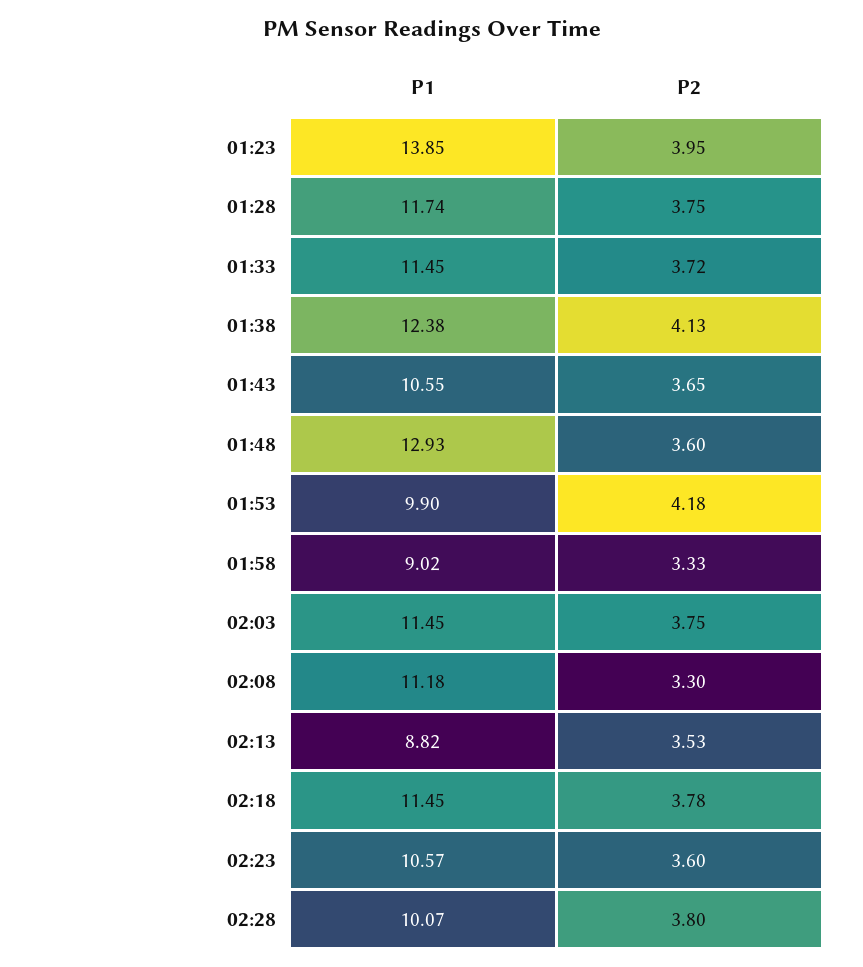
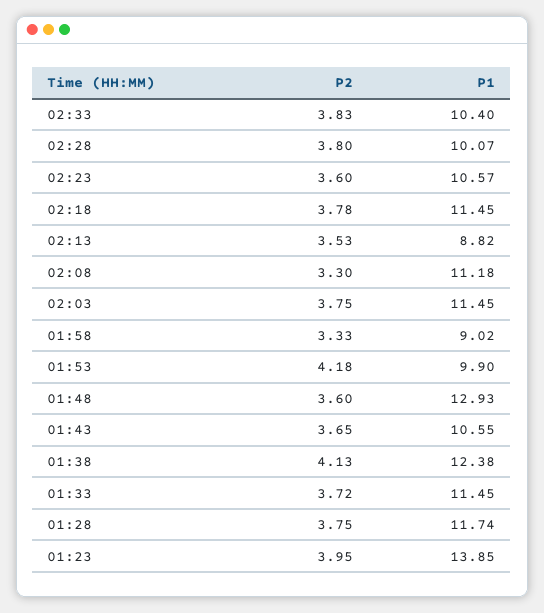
P2, 02:33: none -> 3.83
P1, 02:33: none -> 10.4

